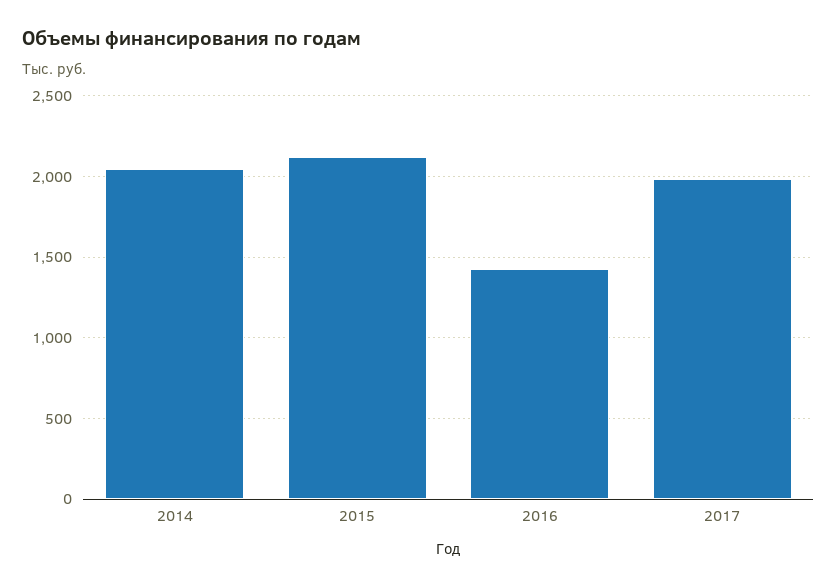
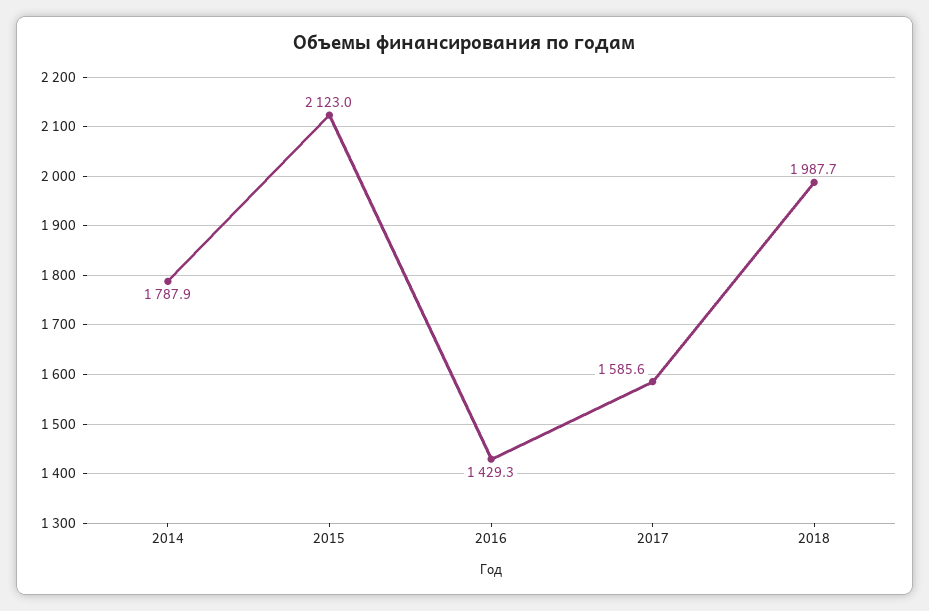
2014: 2050 -> 1787.9
2017: 2000 -> 1585.6
2018: none -> 1987.7

